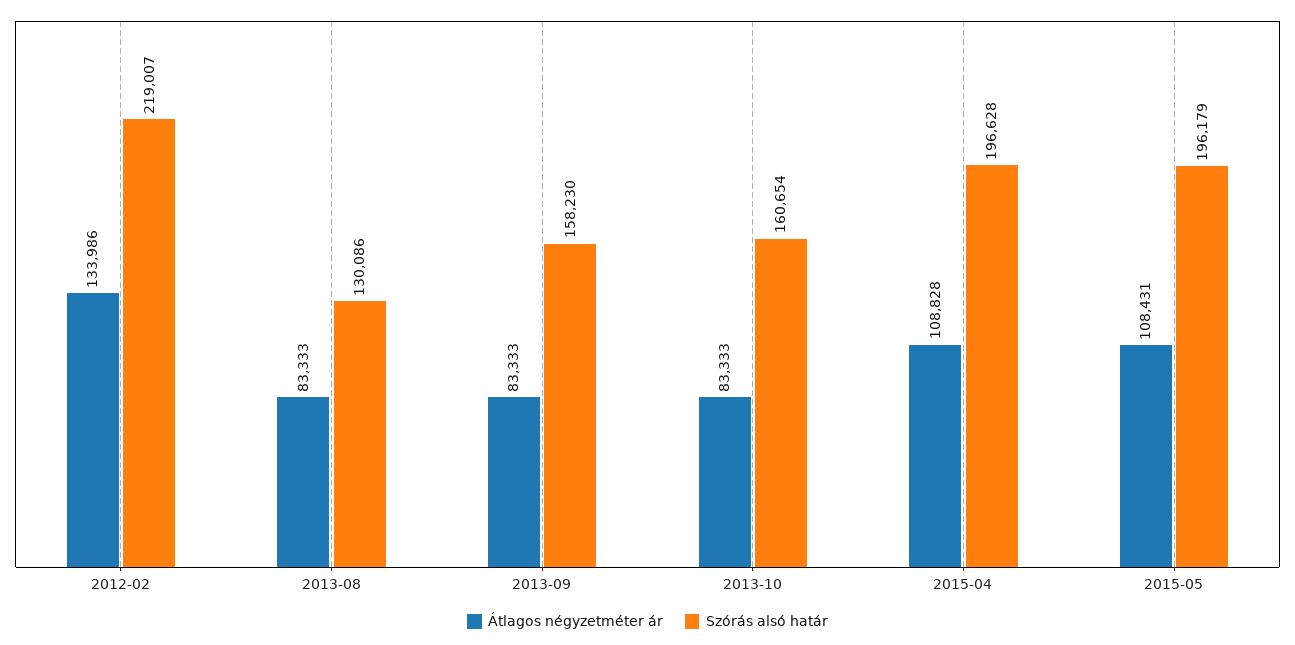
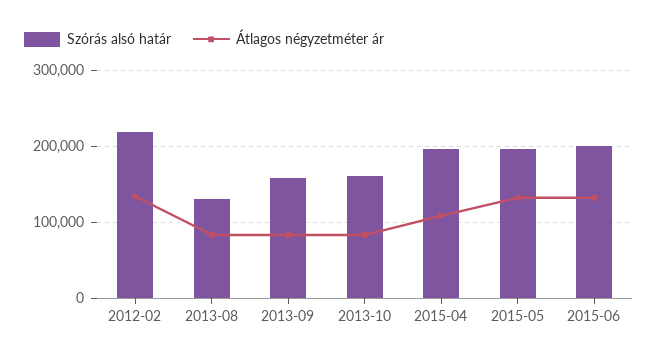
Átlagos négyzetméter ár, 2015-05: 108431 -> 130000
Szórás alsó határ, 2015-06: none -> 200000
Átlagos négyzetméter ár, 2015-06: none -> 130000

